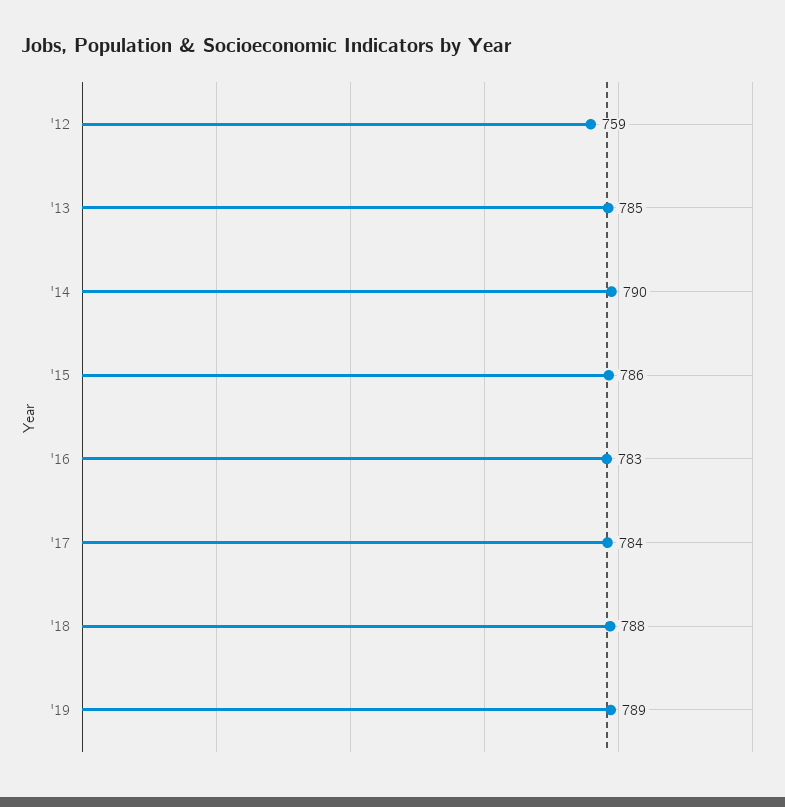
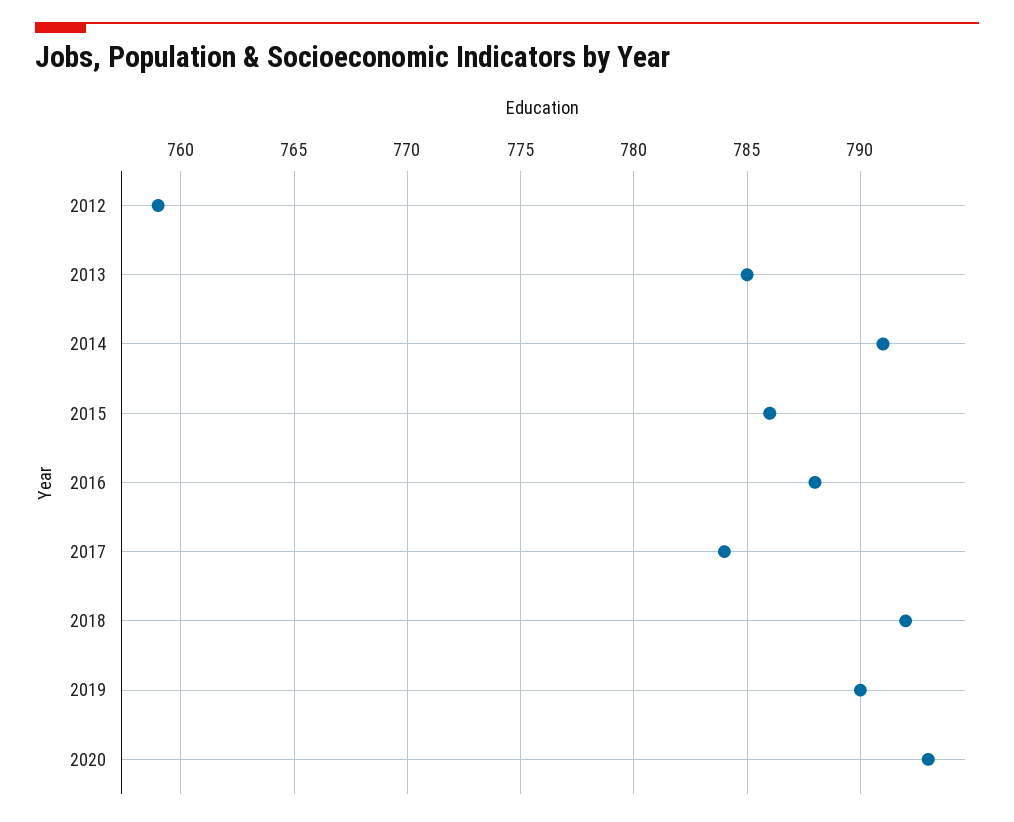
'14: 790 -> 791
'16: 783 -> 788
'18: 788 -> 792
'19: 789 -> 790
2020: none -> 793

